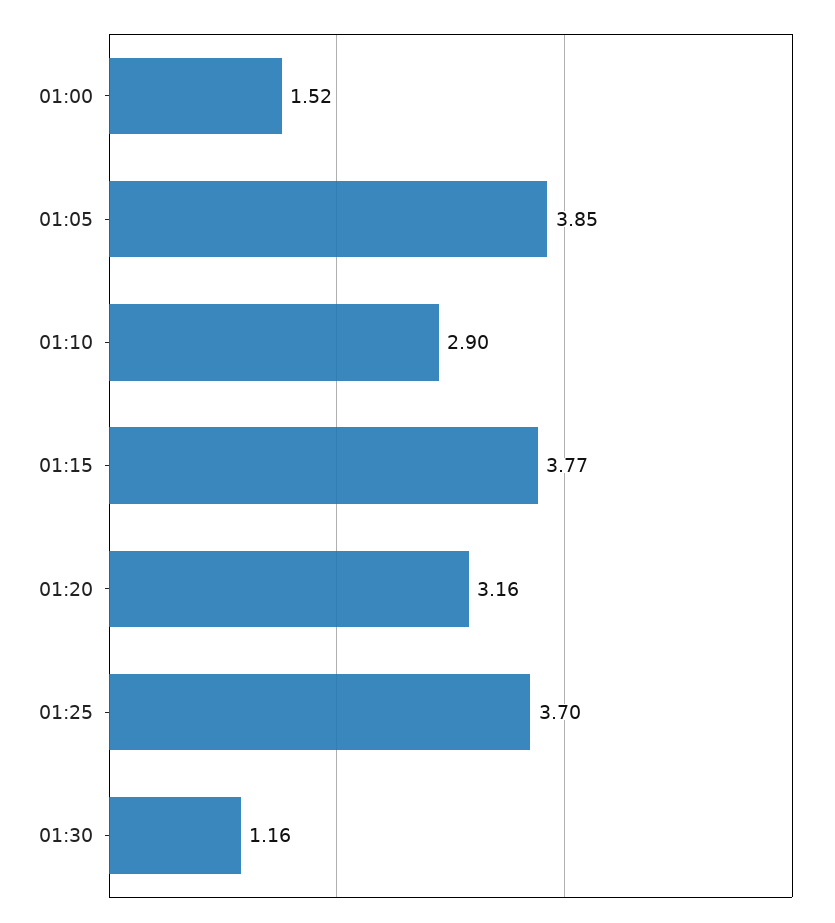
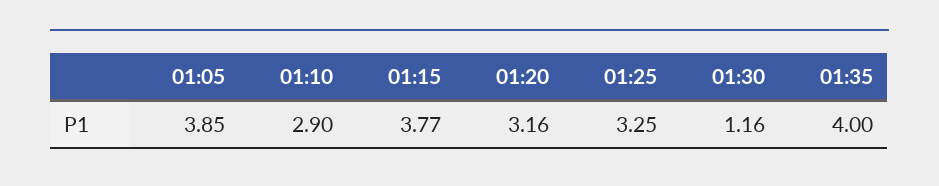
01:00: 1.52 -> none
01:25: 3.7 -> 3.25
01:35: none -> 4

